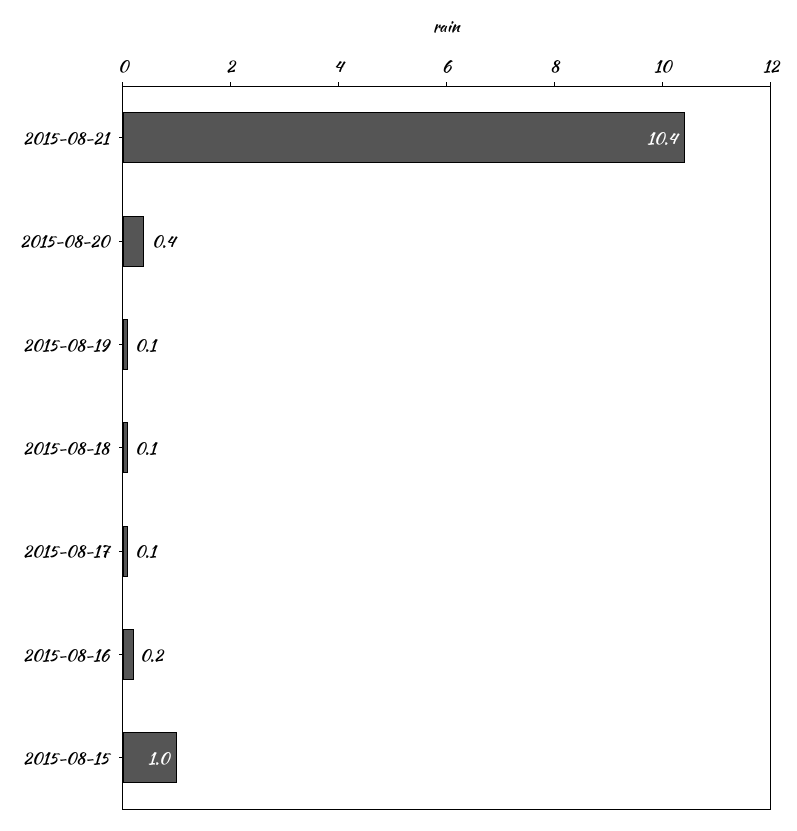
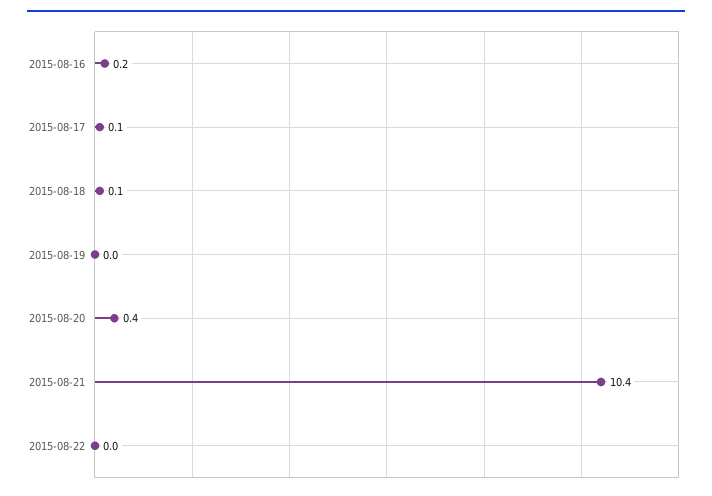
2015-08-19: 0.1 -> 0
2015-08-15: 1 -> none
2015-08-22: none -> 0

